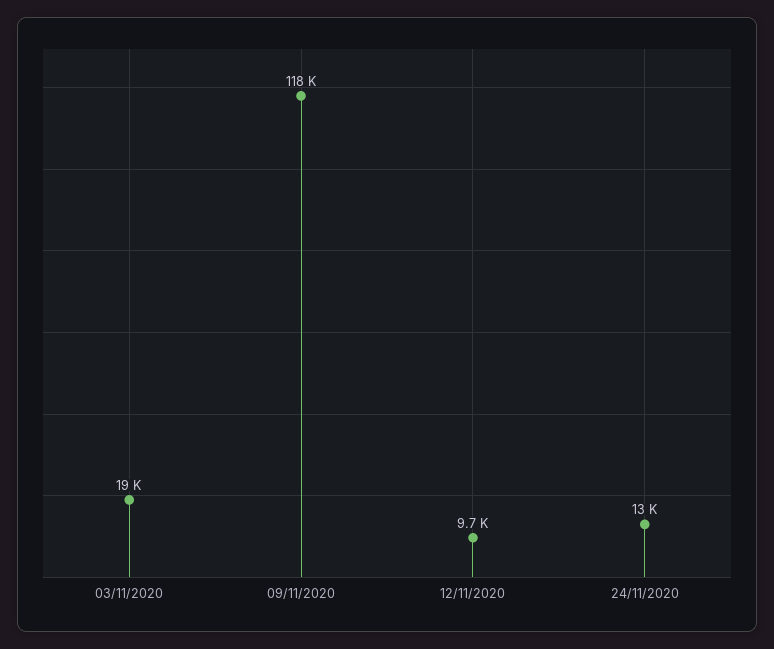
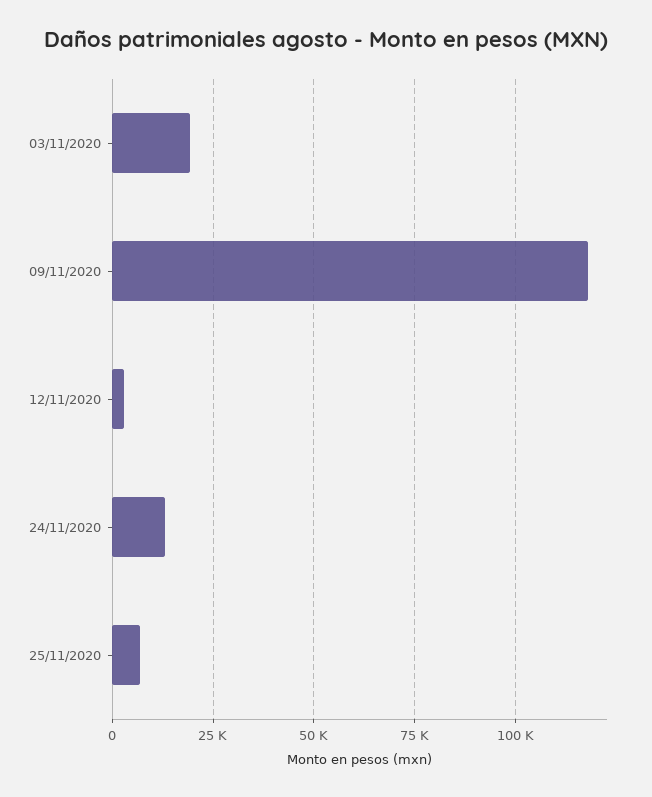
12/11/2020: 9700 -> 2500
25/11/2020: none -> 7500

